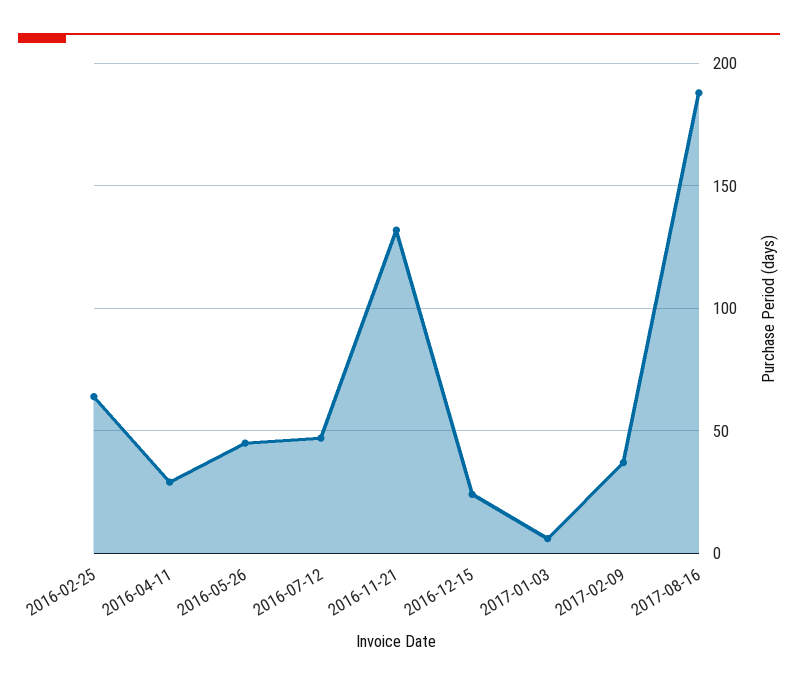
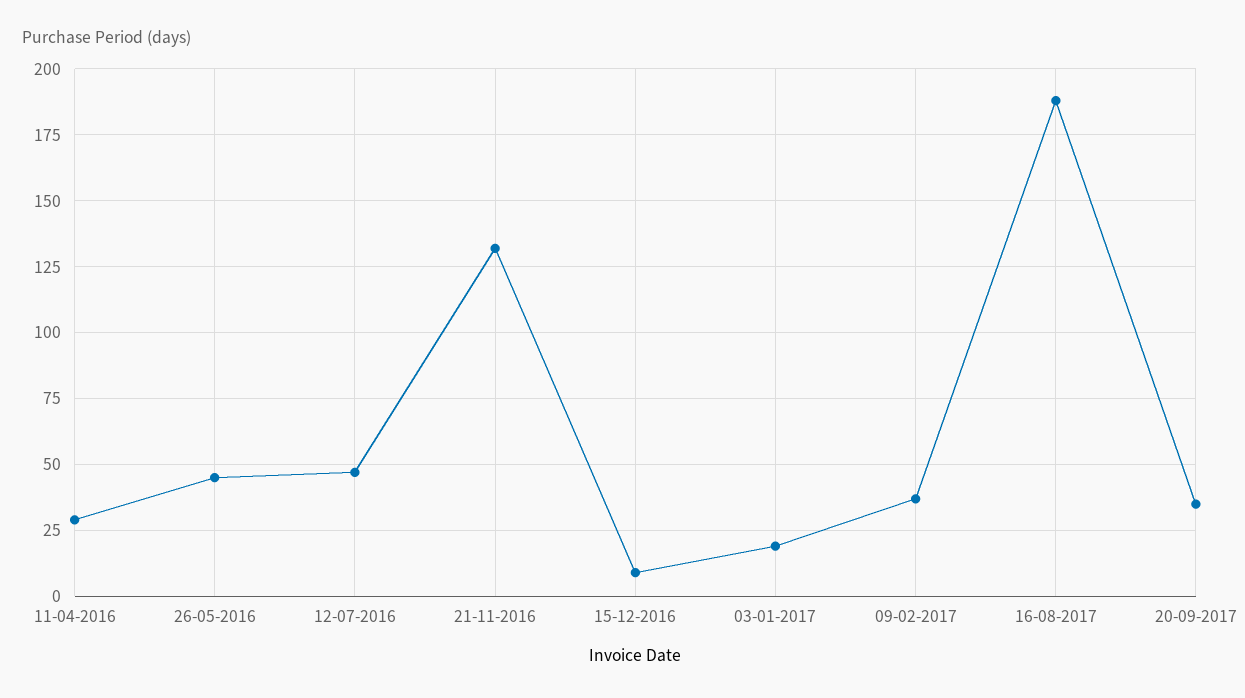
2016-02-25: 65 -> none
2016-12-15: 25 -> 10
2017-01-03: 5 -> 20
20-09-2017: none -> 35

